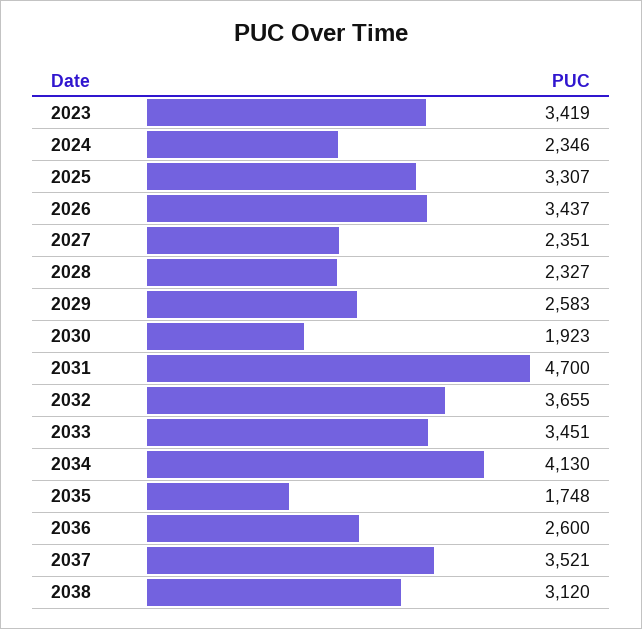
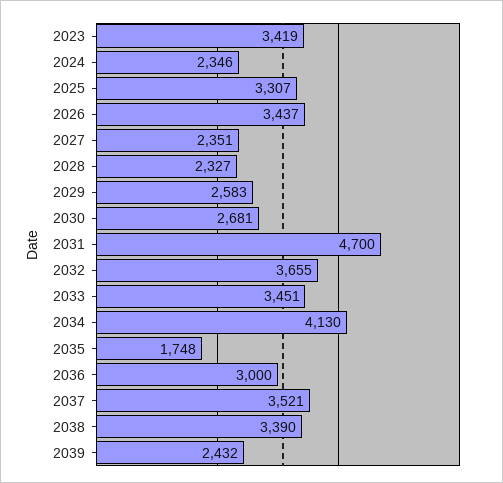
2030: 1923 -> 2681
2036: 2600 -> 3000
2038: 3120 -> 3390
2039: none -> 2432

